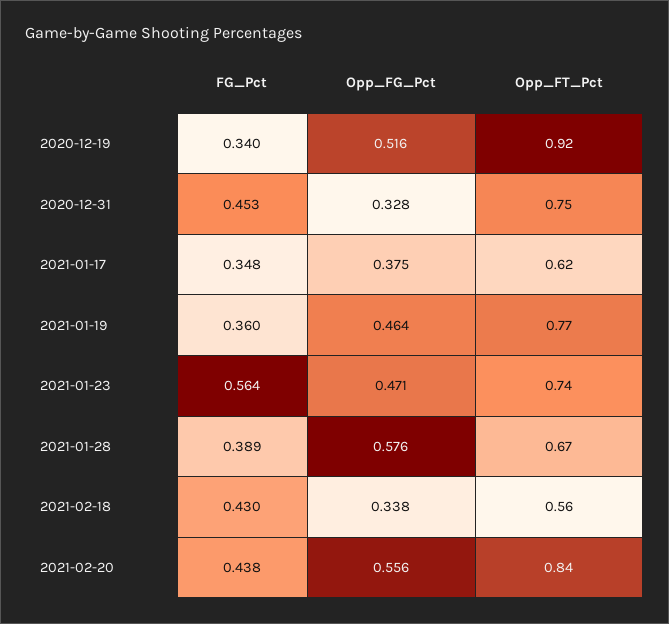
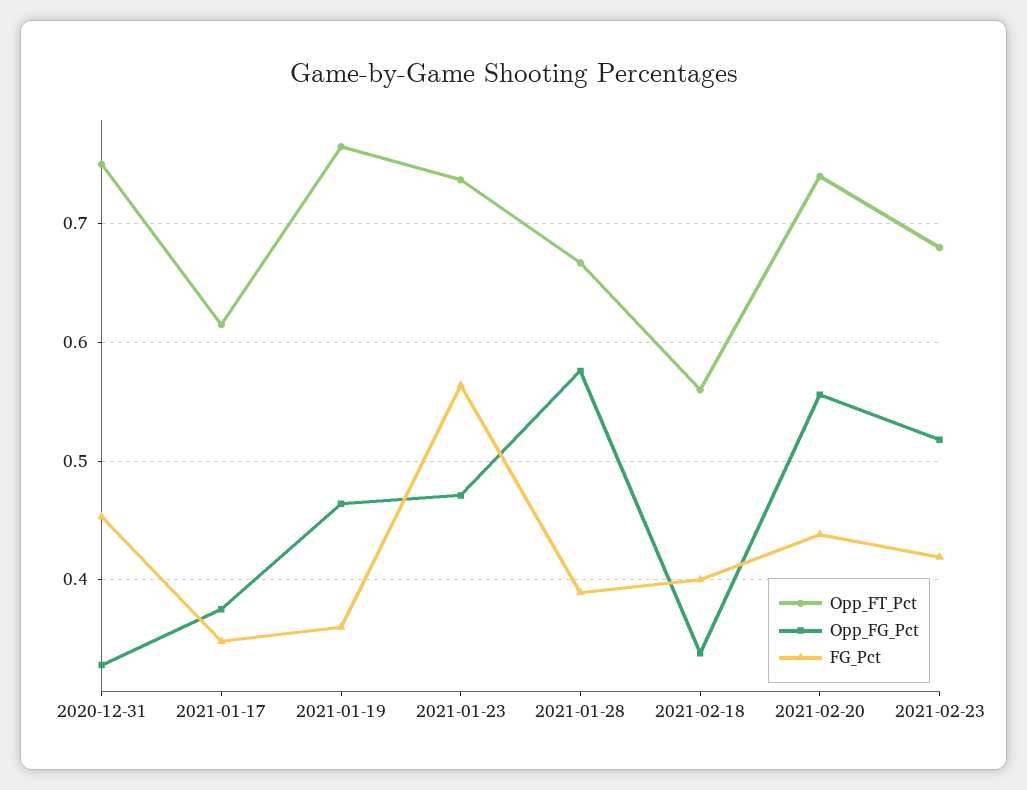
FG_Pct, 2020-12-19: 0.34 -> none
Opp_FG_Pct, 2020-12-19: 0.516 -> none
Opp_FT_Pct, 2020-12-19: 0.92 -> none
FG_Pct, 2021-02-18: 0.43 -> 0.4
Opp_FT_Pct, 2021-02-20: 0.84 -> 0.74
Opp_FT_Pct, 2021-02-23: none -> 0.68
Opp_FG_Pct, 2021-02-23: none -> 0.52
FG_Pct, 2021-02-23: none -> 0.42

